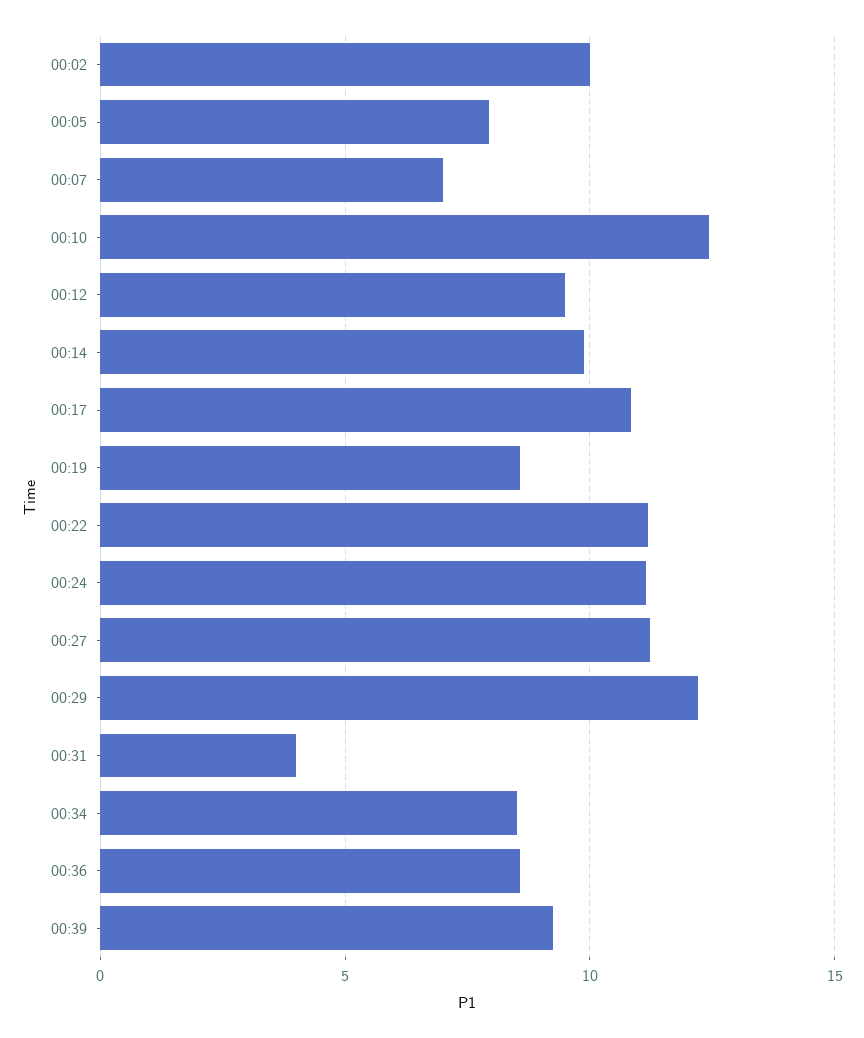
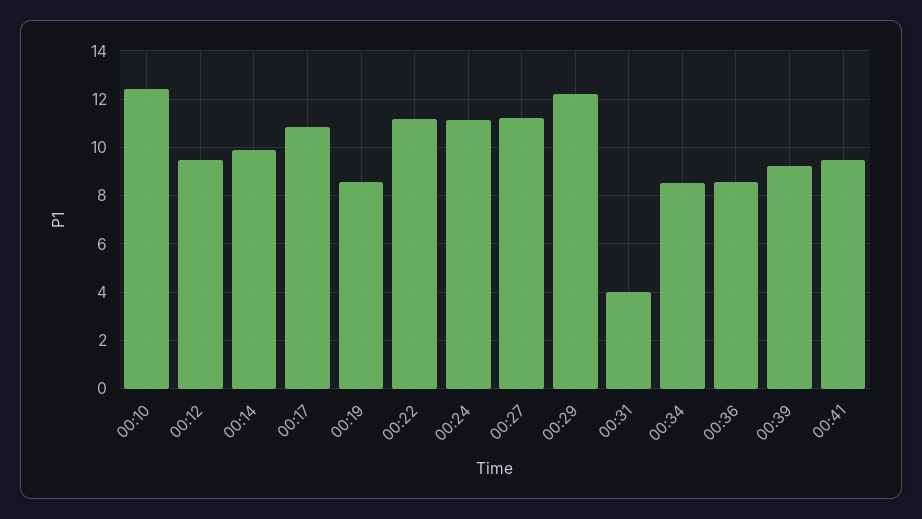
00:02: 10 -> none
00:05: 8 -> none
00:07: 7 -> none
00:41: none -> 9.5

